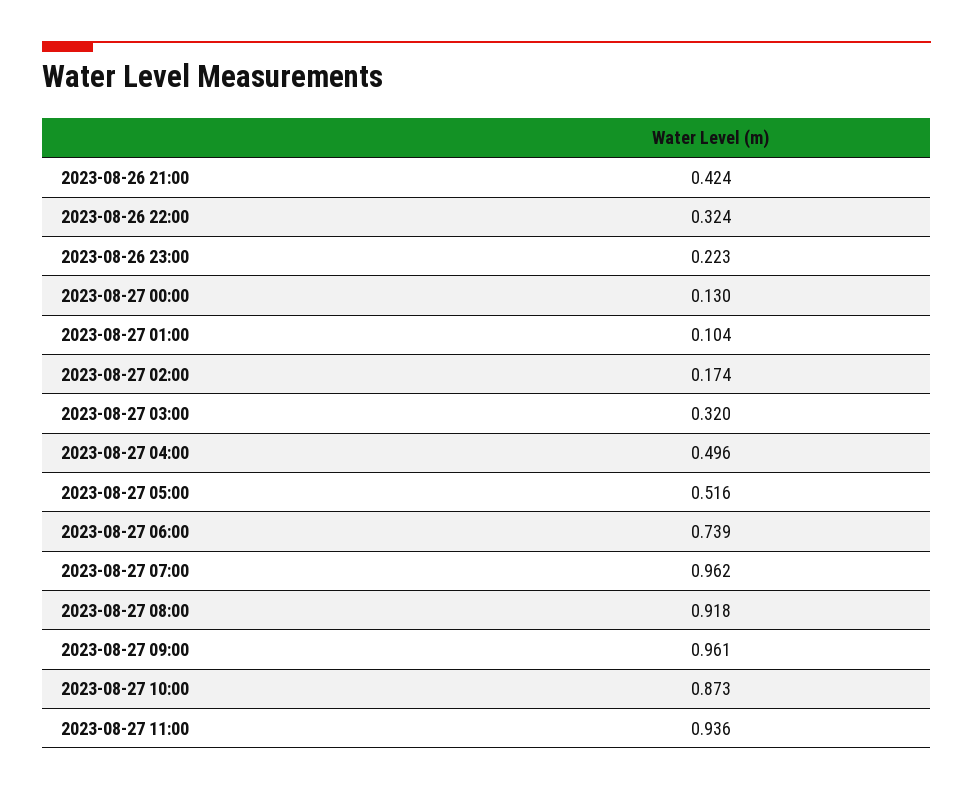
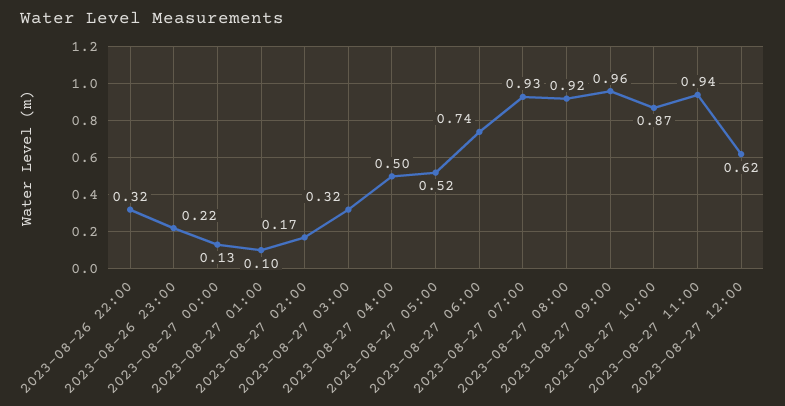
2023-08-26 21:00: 0.424 -> none
2023-08-27 07:00: 0.962 -> 0.93
2023-08-27 12:00: none -> 0.62

